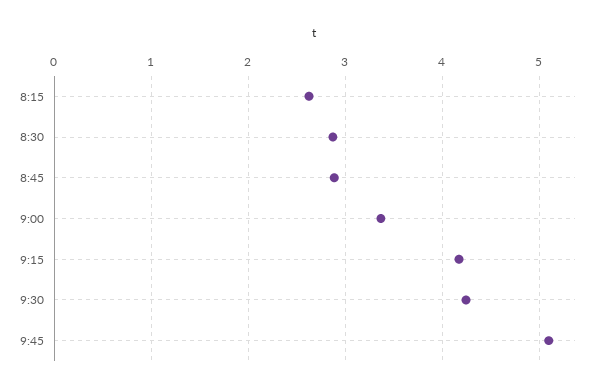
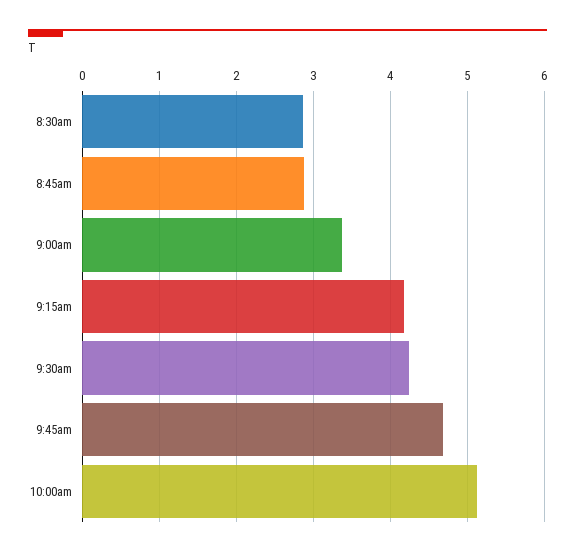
8:15: 2.6 -> none
9:45: 5.1 -> 4.7
10:00am: none -> 5.1

